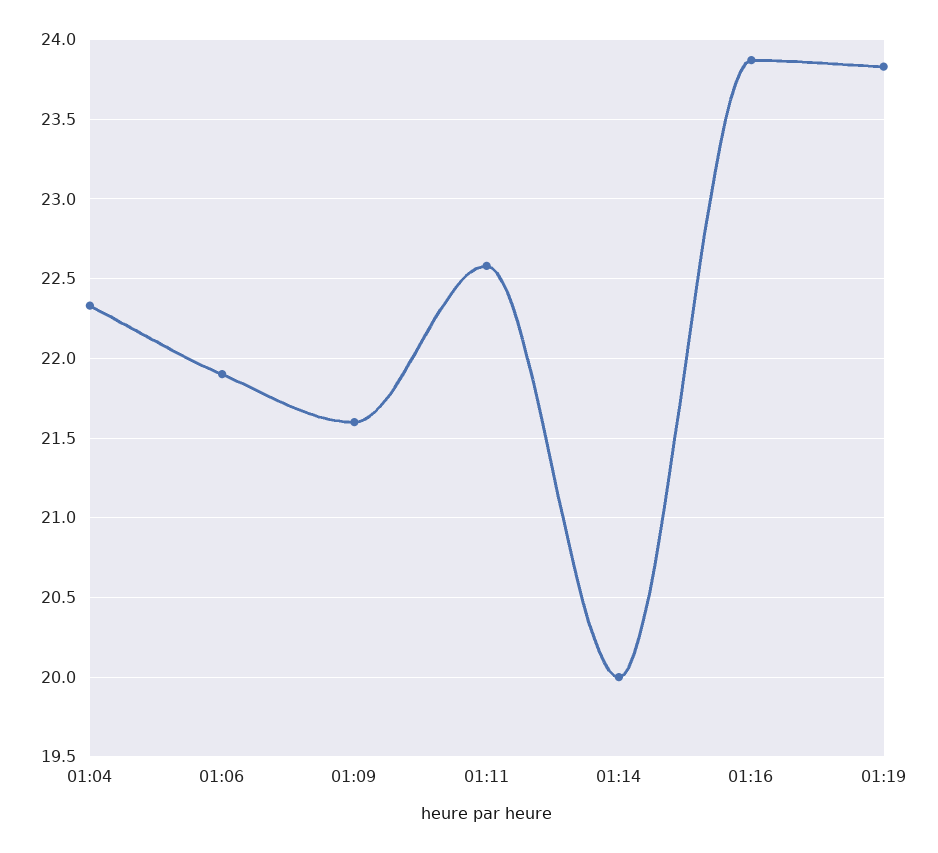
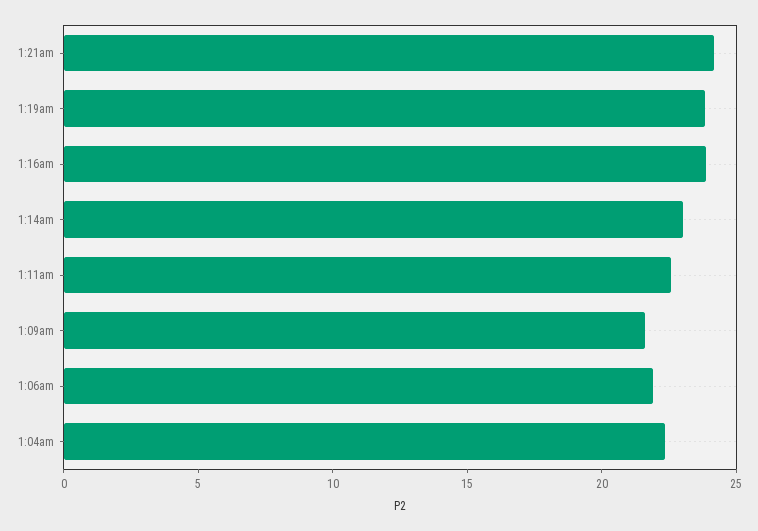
01:14: 20 -> 23
1:21am: none -> 24

